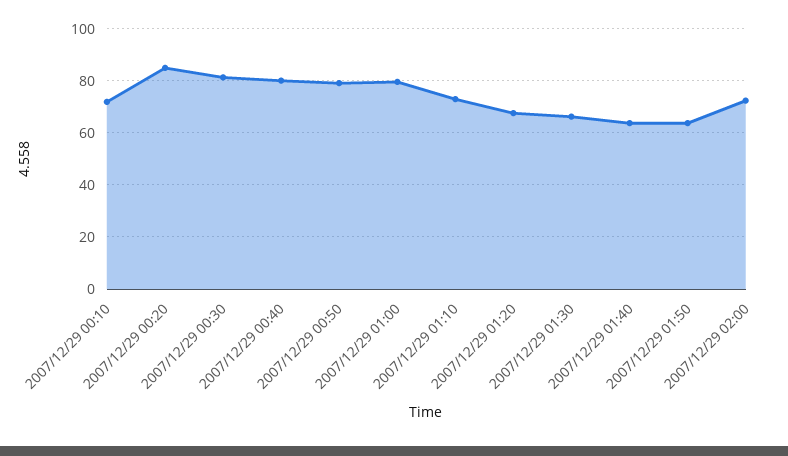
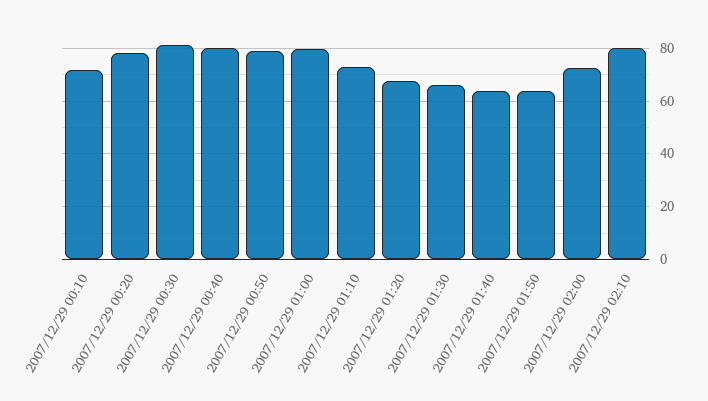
2007/12/29 00:20: 85 -> 77.5
2007/12/29 02:10: none -> 80

